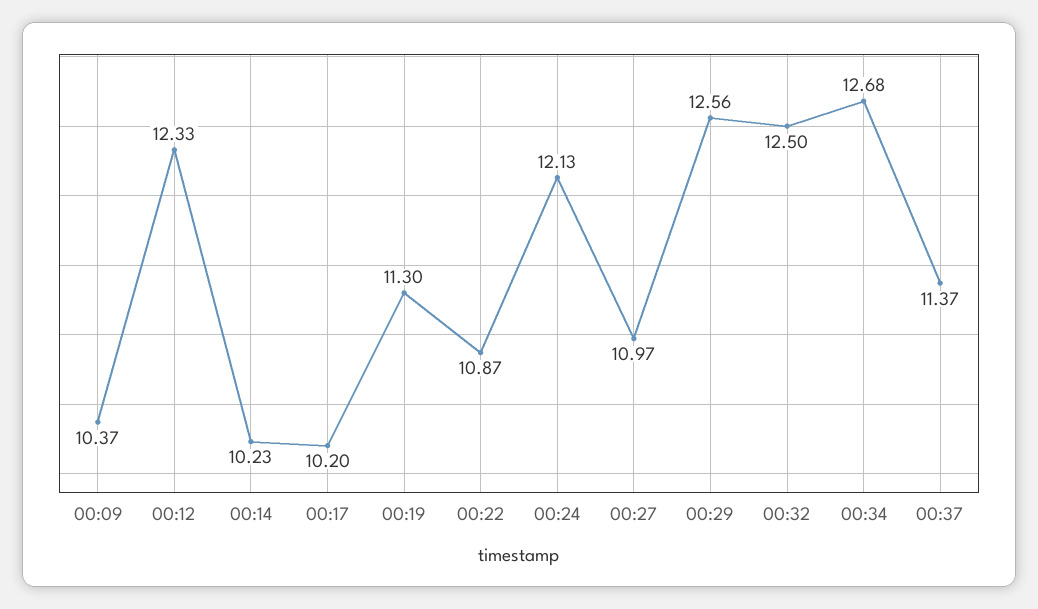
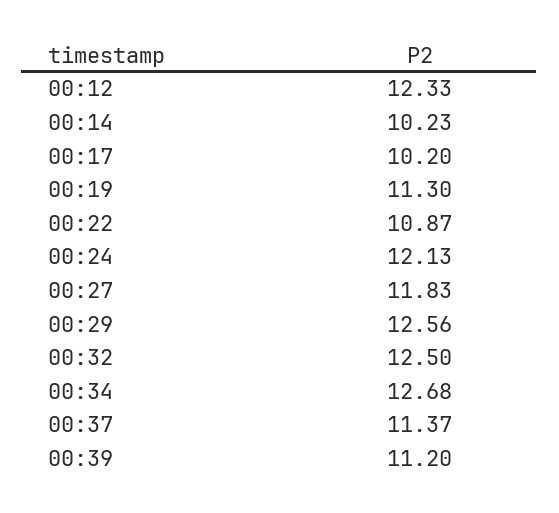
00:09: 10.37 -> none
00:27: 10.97 -> 11.83
00:39: none -> 11.2

